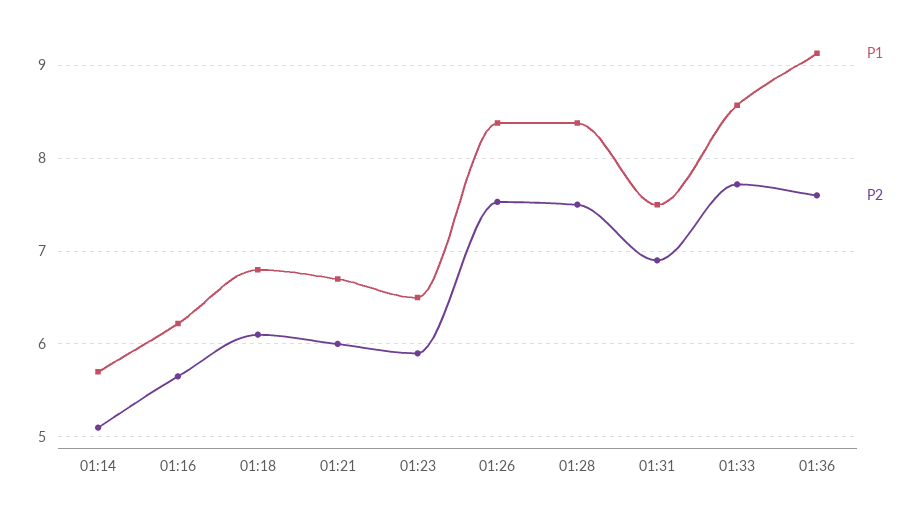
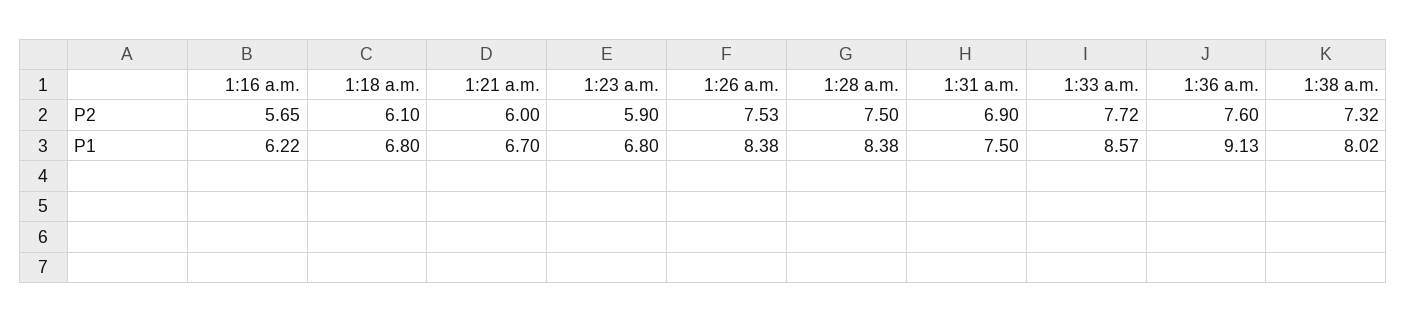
P1, 01:14: 5.7 -> none
P2, 01:14: 5.1 -> none
P1, 01:23: 6.5 -> 6.8
P2, 1:38 a.m.: none -> 7.32
P1, 1:38 a.m.: none -> 8.02

